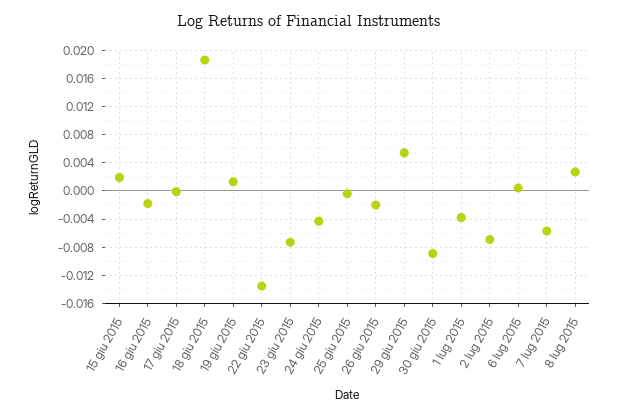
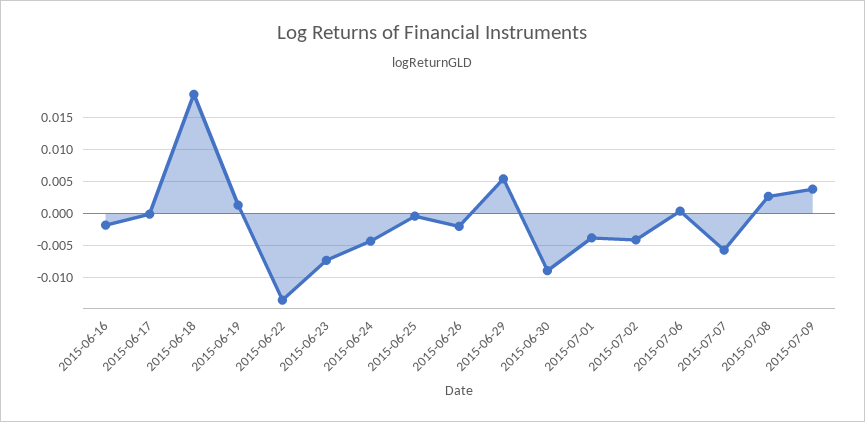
15 giu 2015: 0.002 -> none
2 lug 2015: -0.007 -> -0.004
2015-07-09: none -> 0.004

